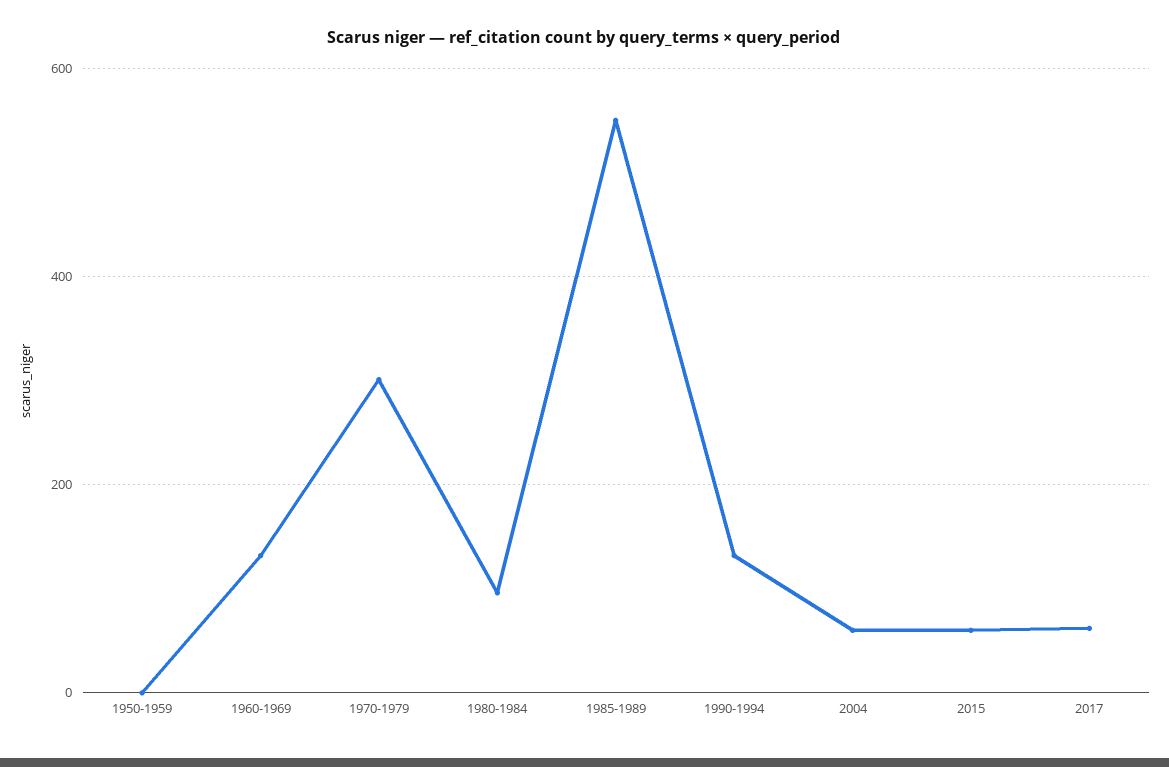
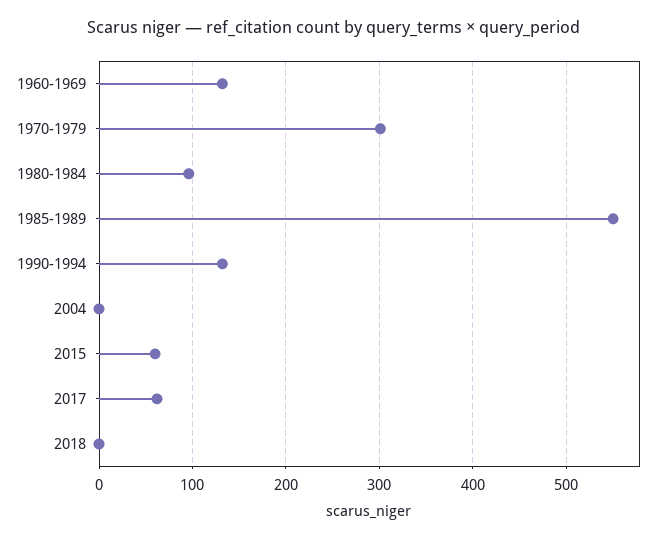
1950-1959: 0 -> none
2004: 60 -> 0
2018: none -> 0

